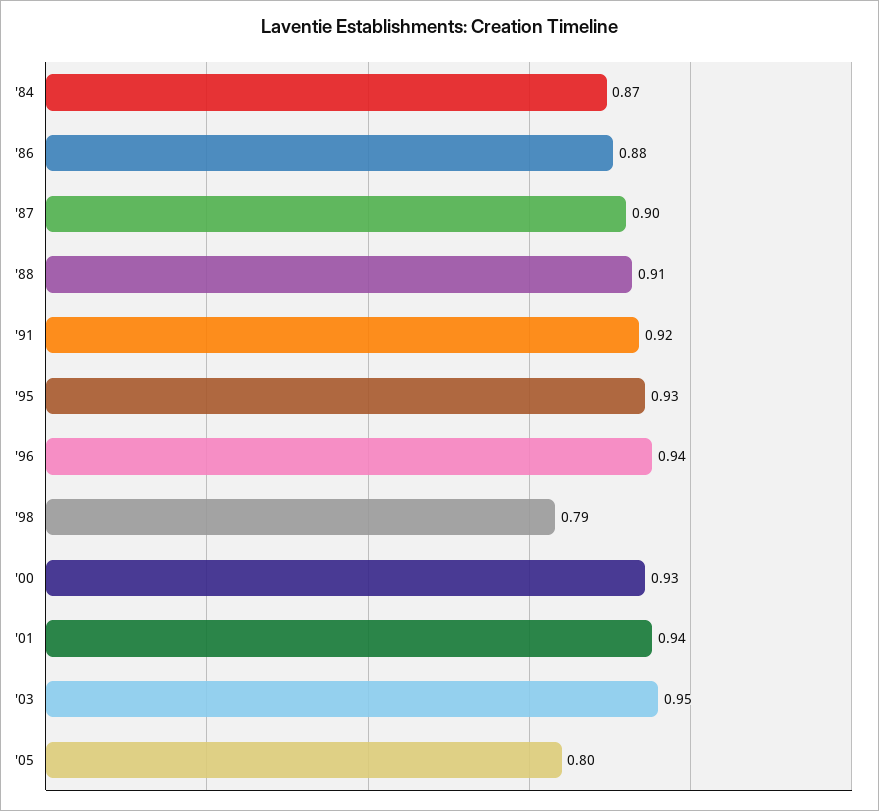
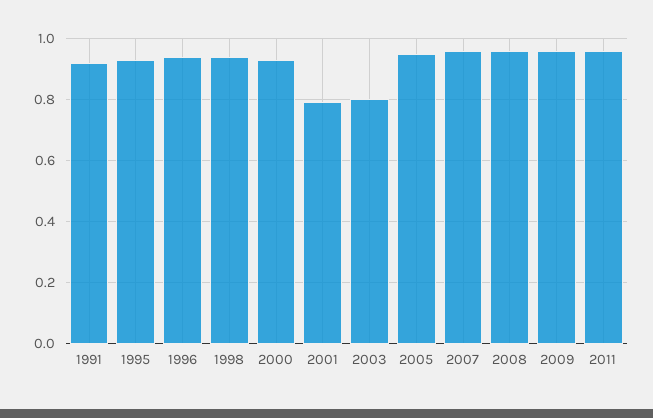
'84: 0.87 -> none
'86: 0.88 -> none
'87: 0.9 -> none
'88: 0.91 -> none
'98: 0.79 -> 0.95
'01: 0.94 -> 0.8
'03: 0.95 -> 0.8
'05: 0.8 -> 0.95
2007: none -> 0.95
2008: none -> 0.95
2009: none -> 0.95
2011: none -> 0.95

